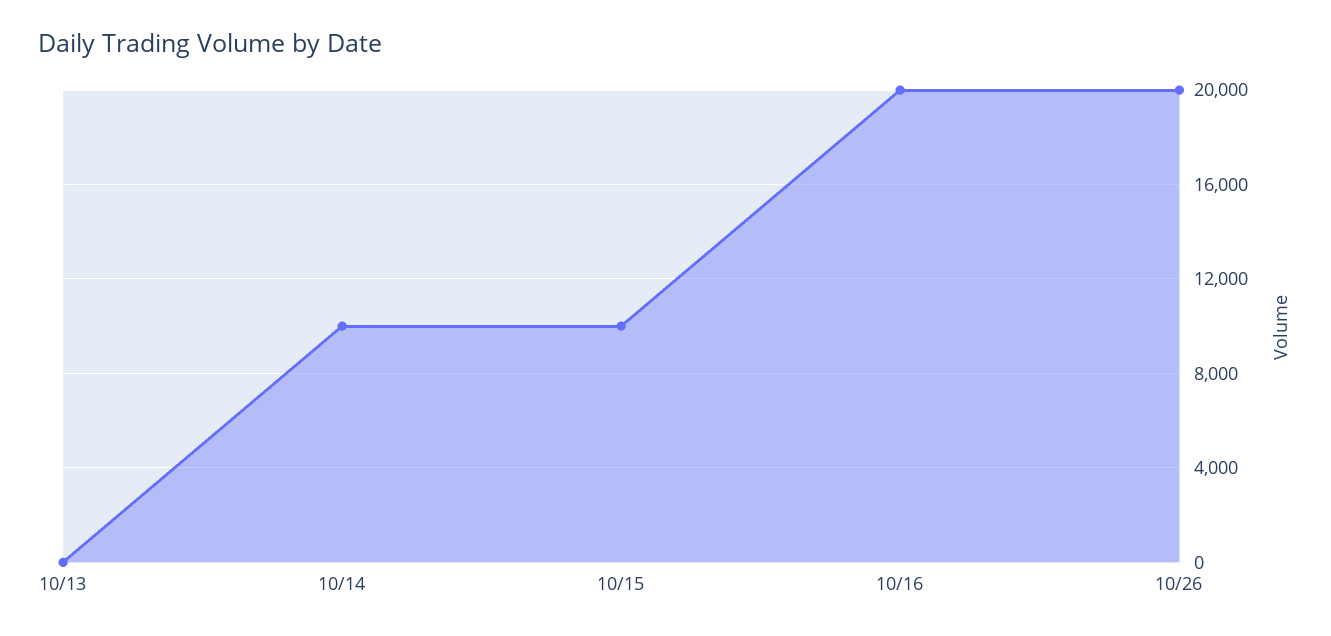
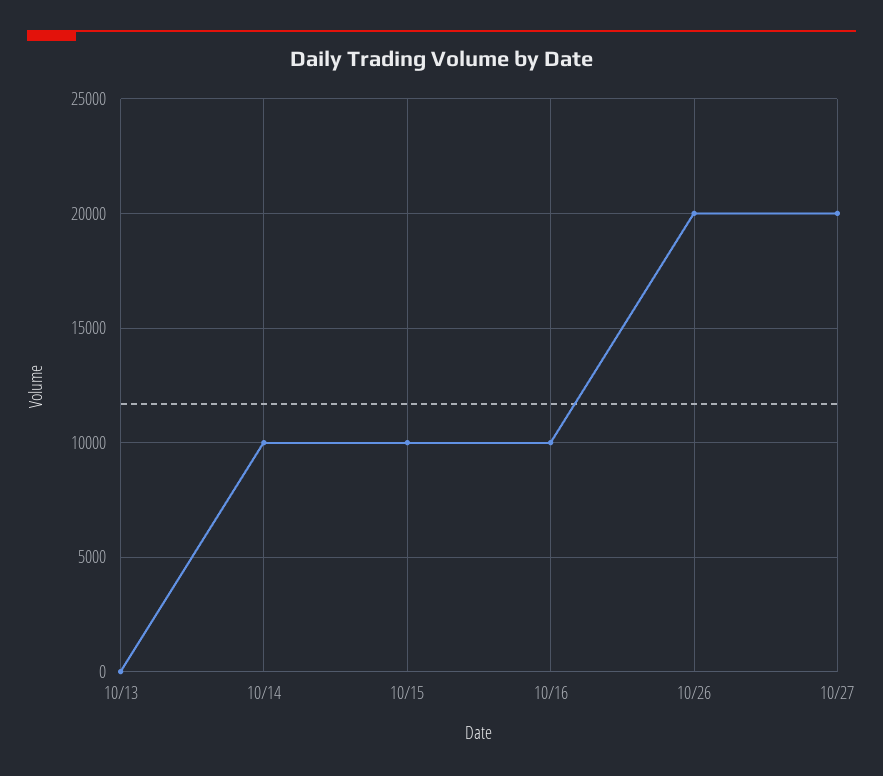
10/16: 20000 -> 10000
10/27: none -> 20000

